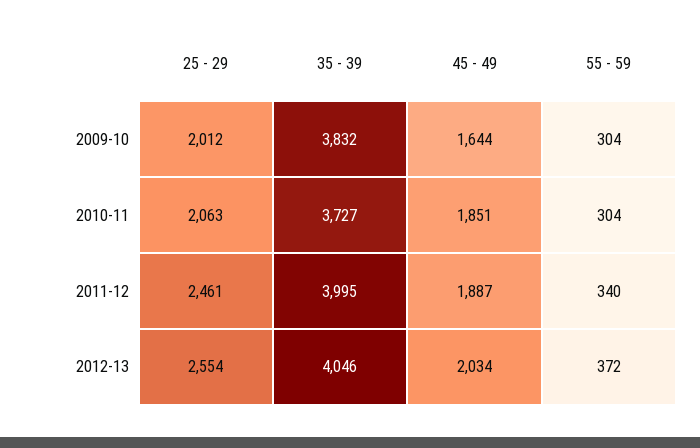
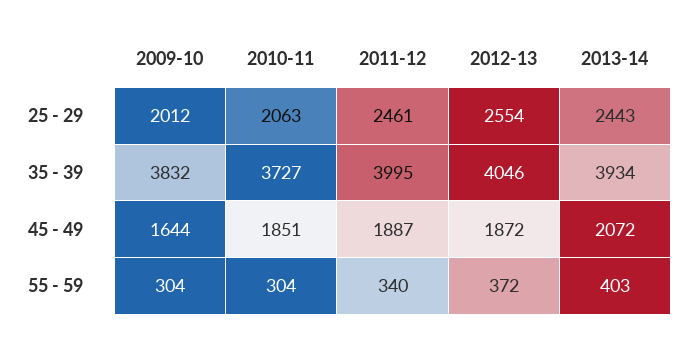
45 - 49, 2012-13: 2034 -> 1872
25 - 29, 2013-14: none -> 2443
35 - 39, 2013-14: none -> 3934
45 - 49, 2013-14: none -> 2072
55 - 59, 2013-14: none -> 403

